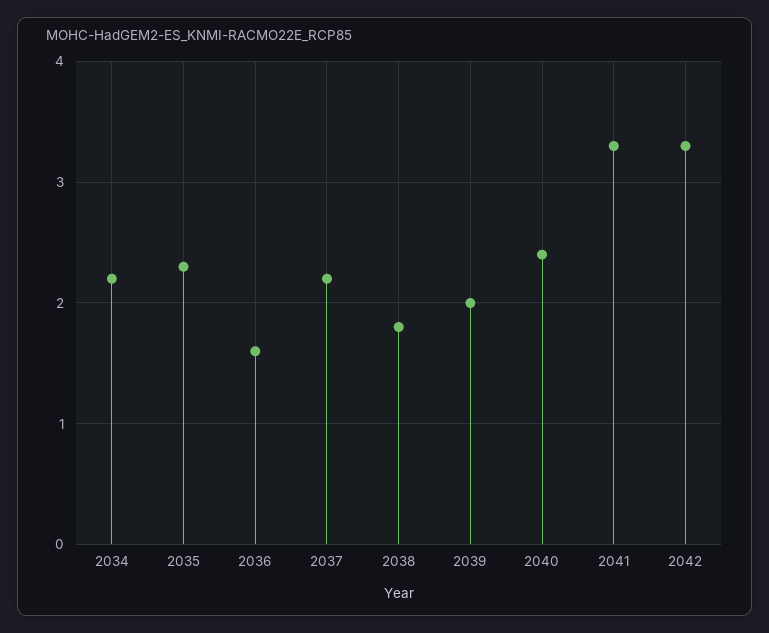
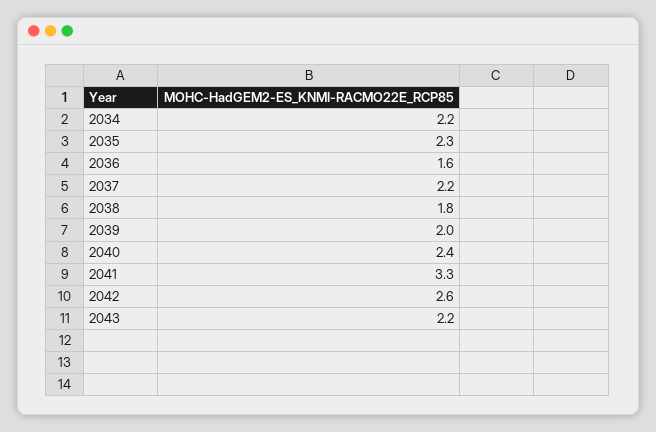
2042: 3.3 -> 2.6
2043: none -> 2.2

